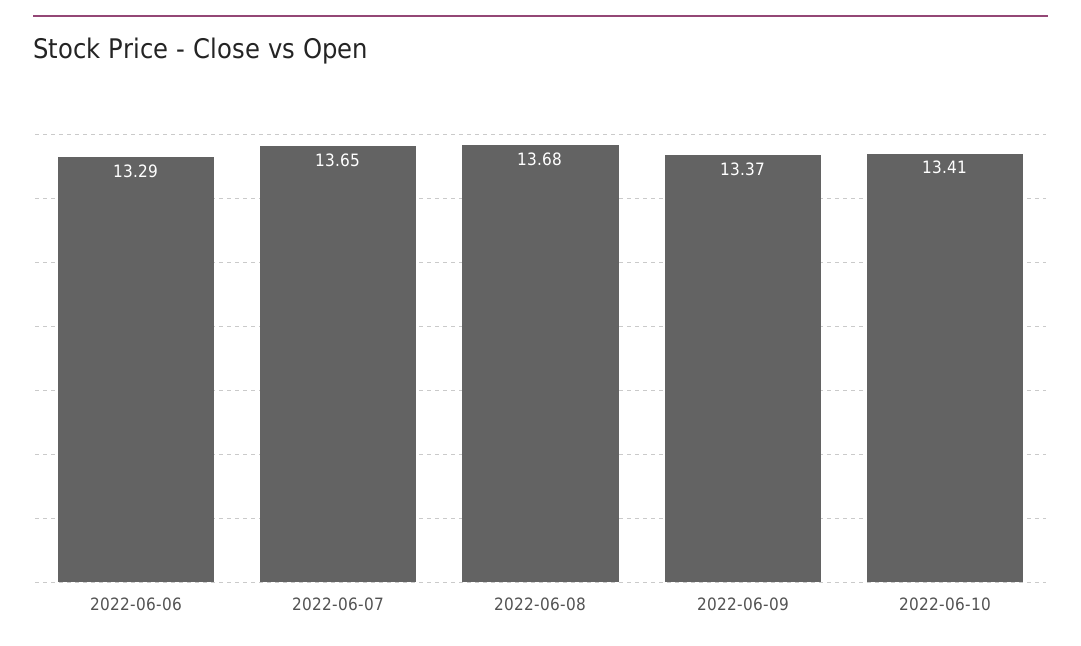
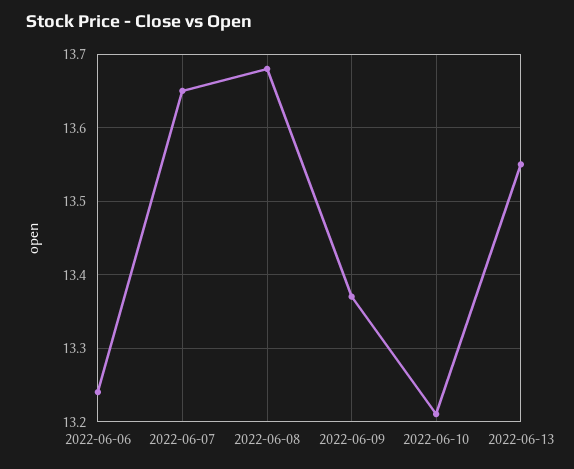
2022-06-06: 13.29 -> 13.24
2022-06-10: 13.41 -> 13.21
2022-06-13: none -> 13.55

